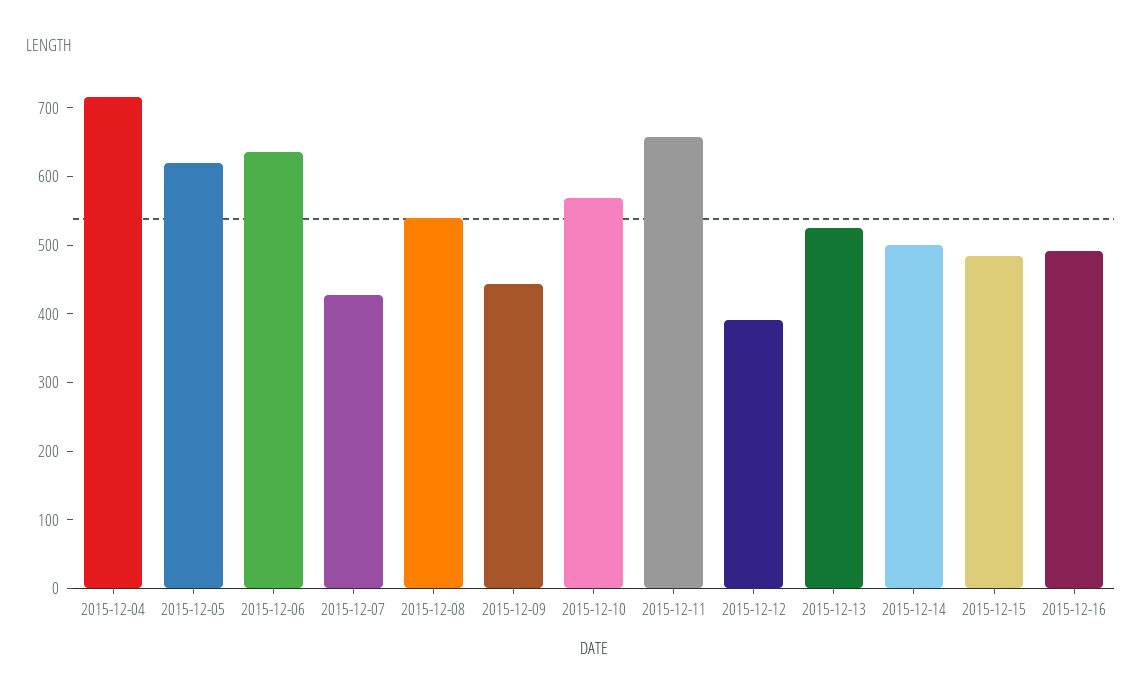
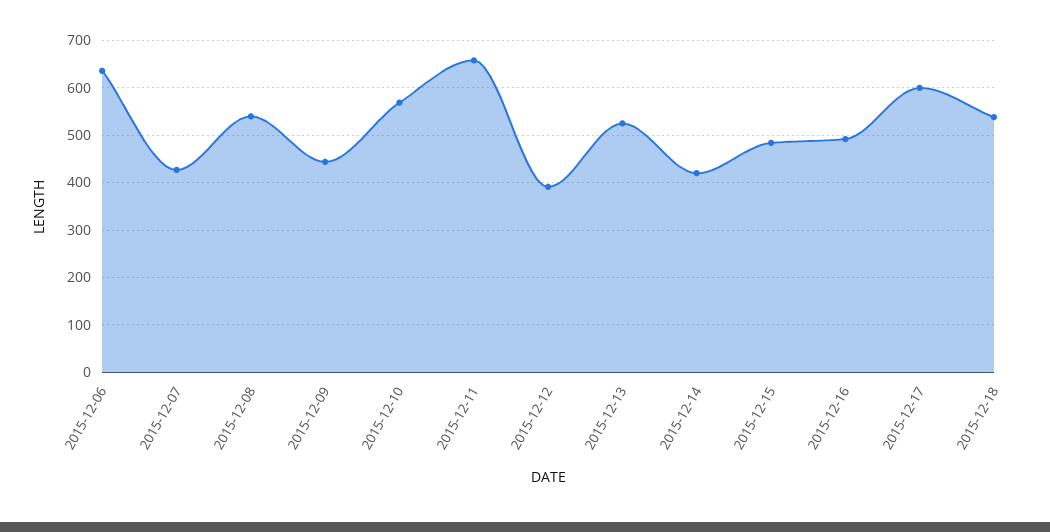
2015-12-04: 720 -> none
2015-12-05: 620 -> none
2015-12-14: 500 -> 420
2015-12-17: none -> 600
2015-12-18: none -> 540

